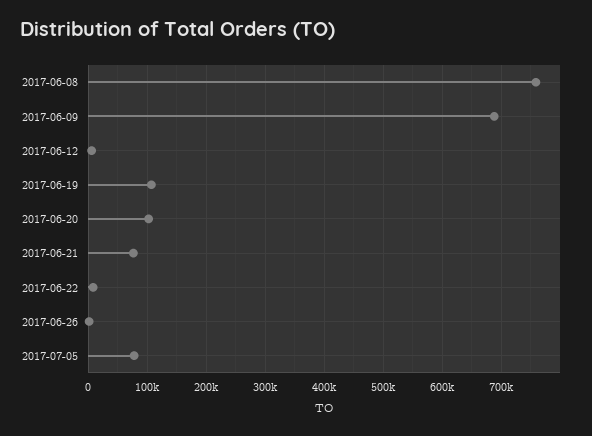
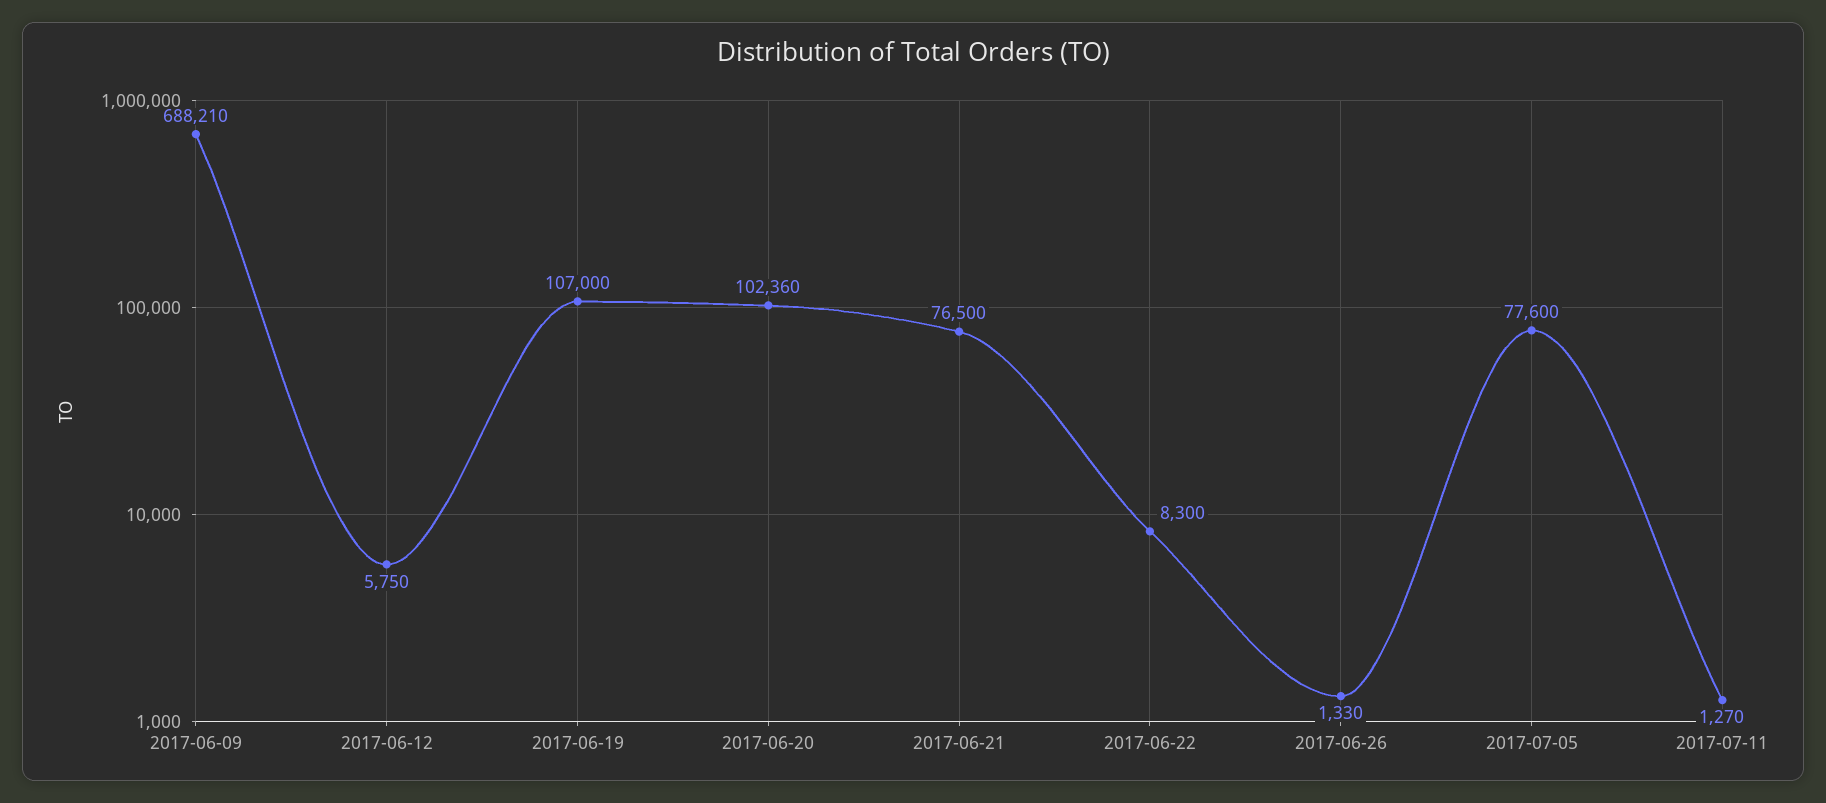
2017-06-08: 760000 -> none
2017-07-11: none -> 1270

